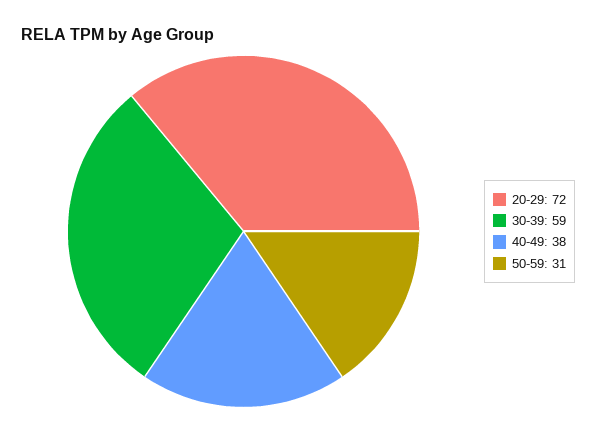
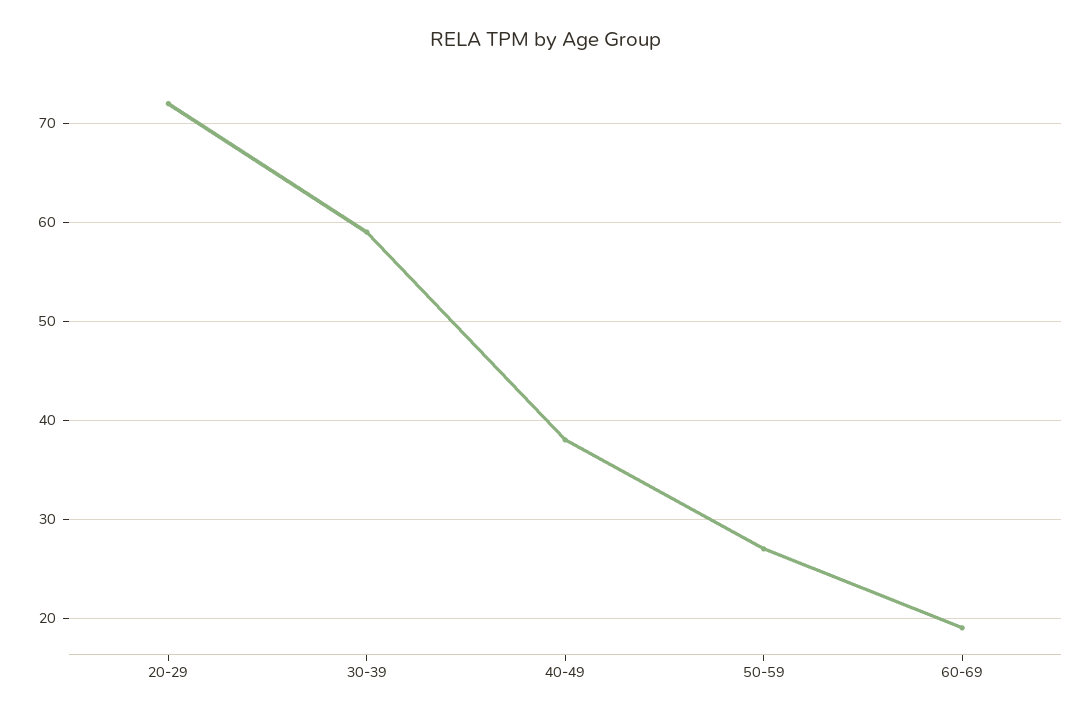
50-59: 31 -> 27
60-69: none -> 19

